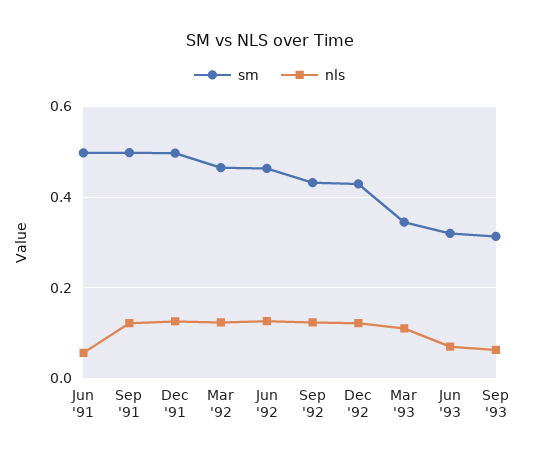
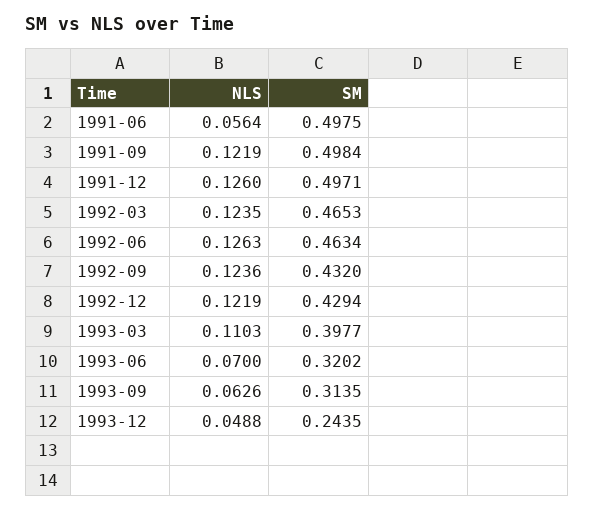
sm, Mar '93: 0.34 -> 0.3977
nls, 1993-12: none -> 0.0488
sm, 1993-12: none -> 0.2435

